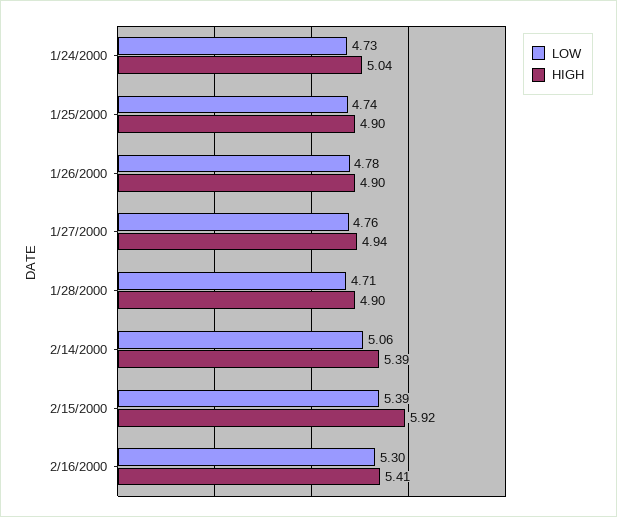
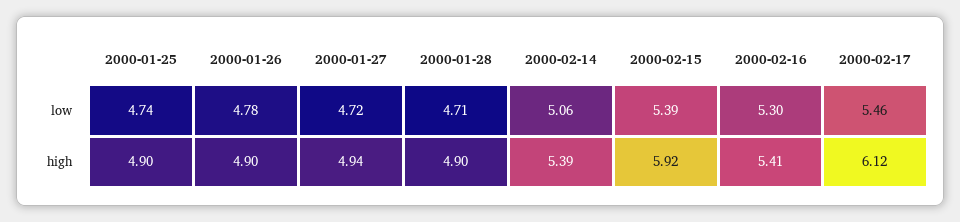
LOW, 1/24/2000: 4.73 -> none
HIGH, 1/24/2000: 5.04 -> none
LOW, 1/27/2000: 4.76 -> 4.72
LOW, 2000-02-17: none -> 5.46
HIGH, 2000-02-17: none -> 6.12

